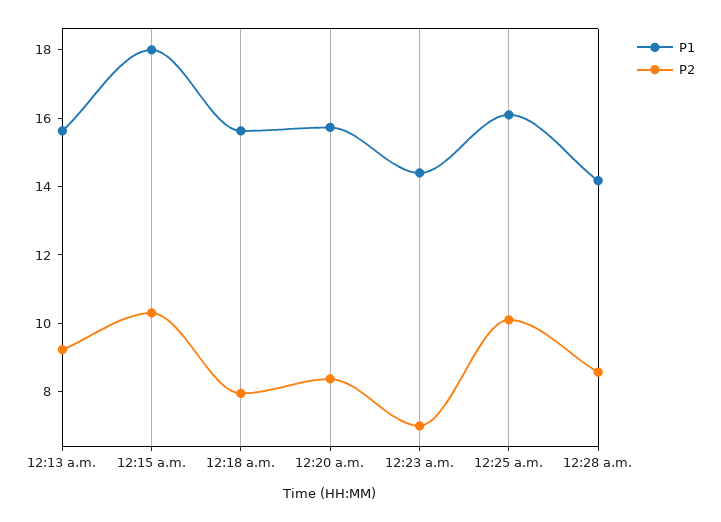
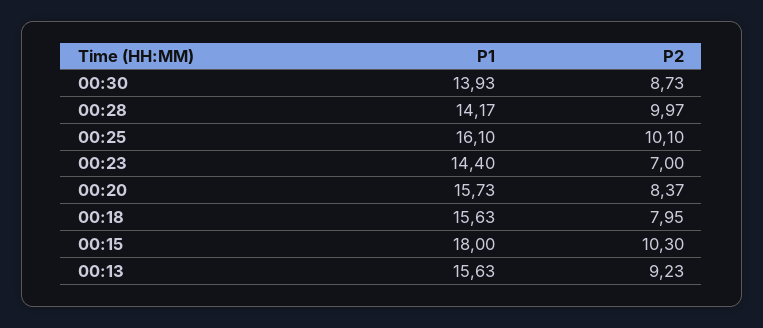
P2, 12:28 a.m.: 8.5 -> 9.97
P1, 00:30: none -> 13.93
P2, 00:30: none -> 8.73

